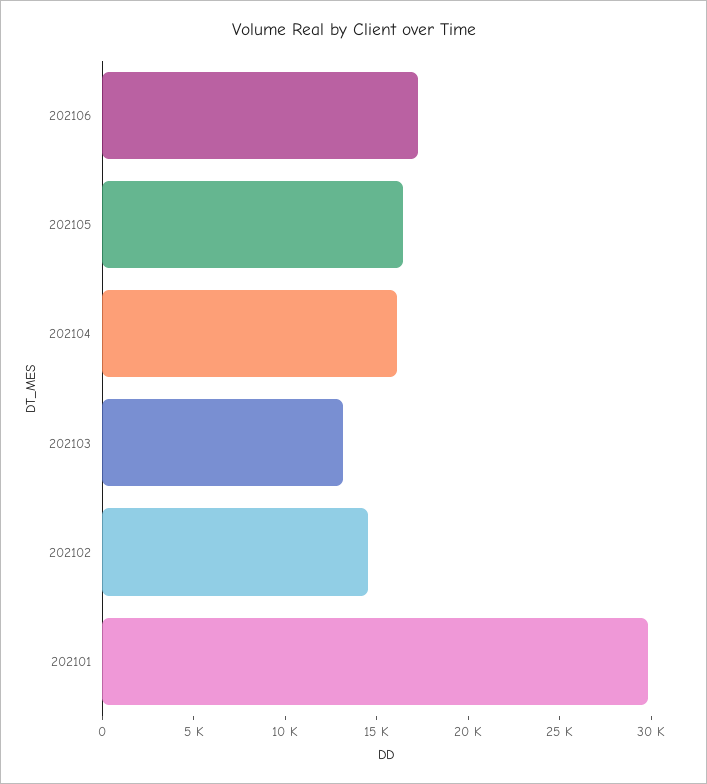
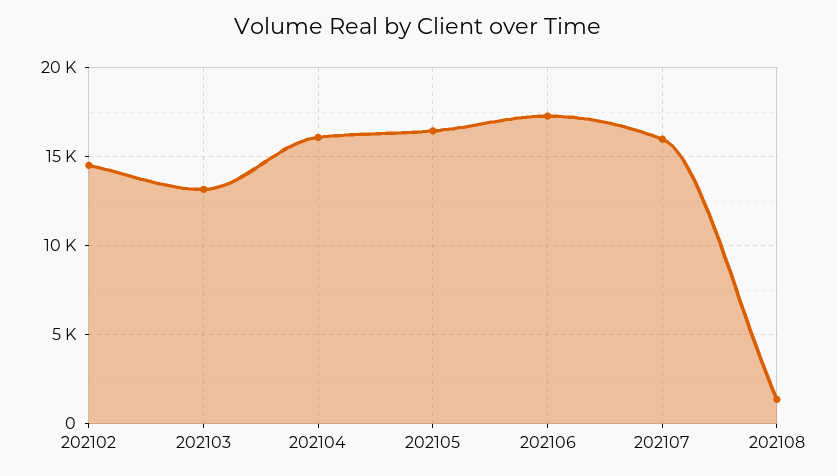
202101: 30000 -> none
202107: none -> 16000
202108: none -> 1500

